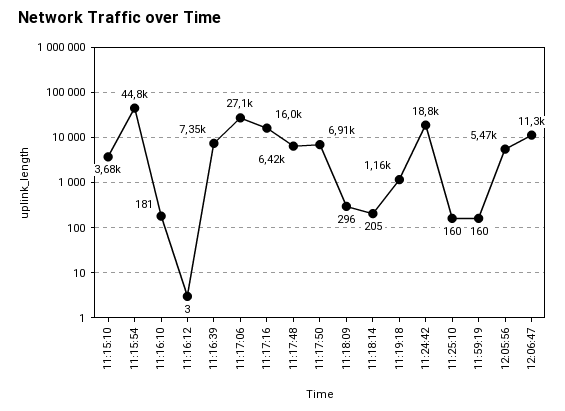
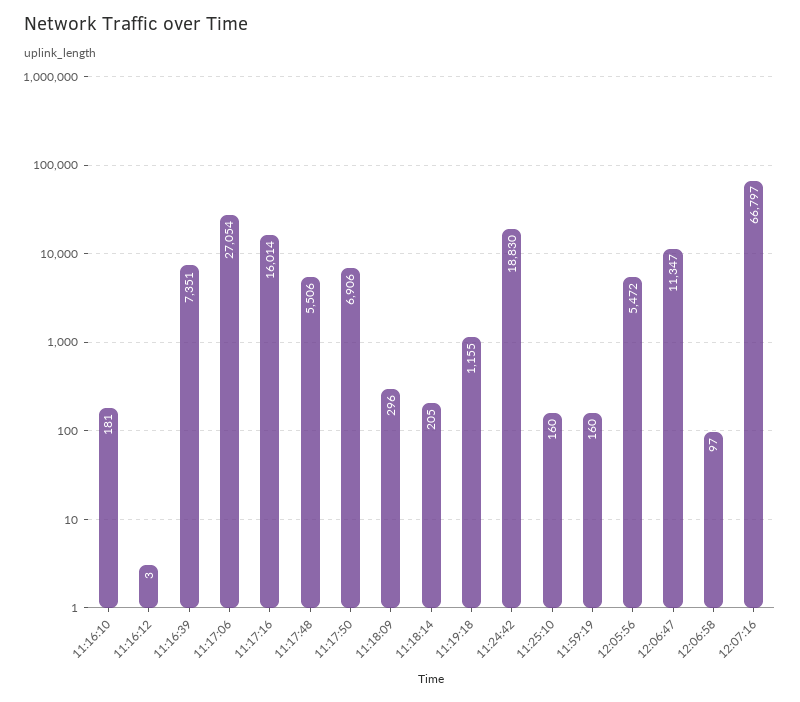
11:15:10: 3680 -> none
11:15:54: 44800 -> none
11:17:48: 6420 -> 5506
12:06:58: none -> 97
12:07:16: none -> 66797

